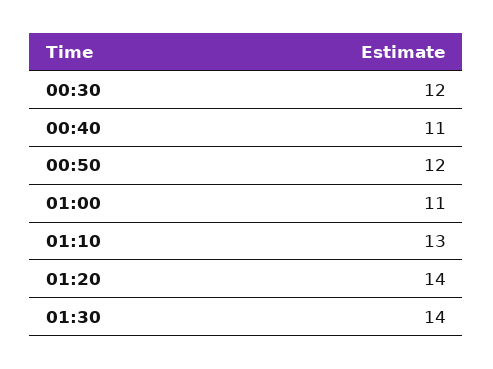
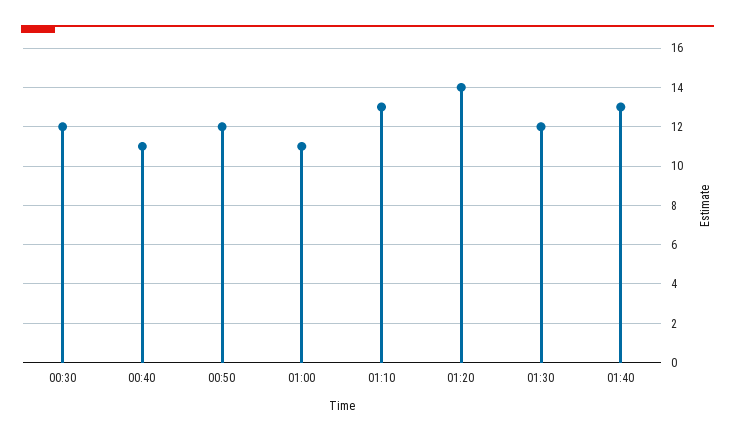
01:30: 14 -> 12
01:40: none -> 13

